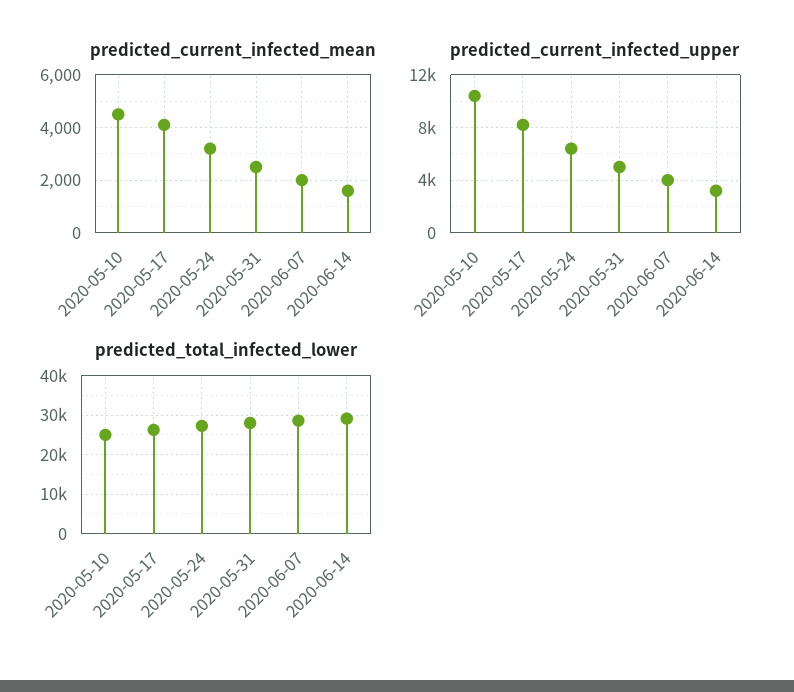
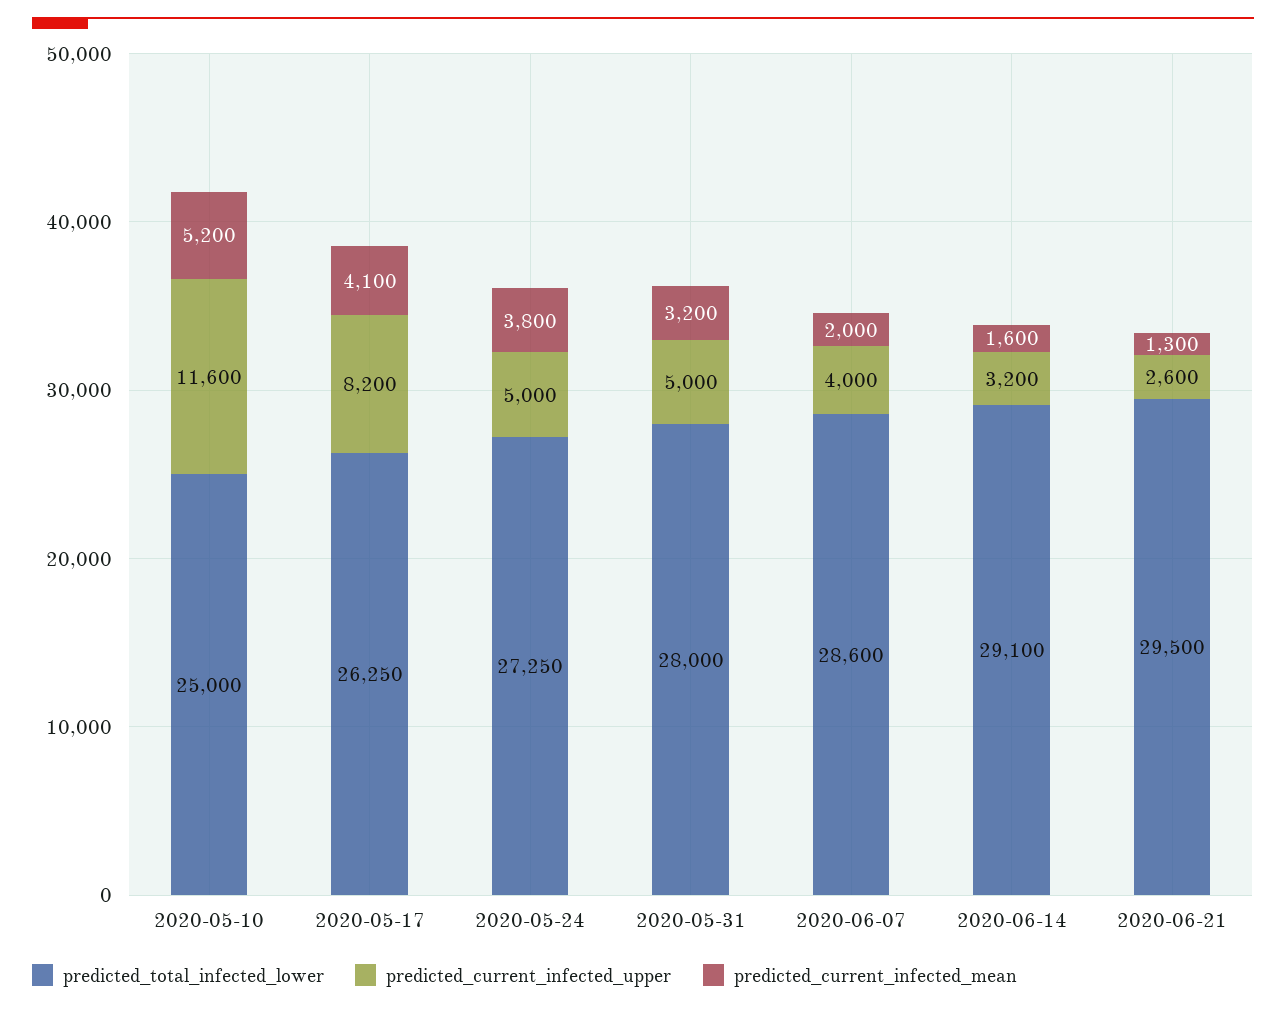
predicted_current_infected_mean, 2020-05-10: 4500 -> 5200
predicted_current_infected_mean, 2020-05-24: 3250 -> 3800
predicted_current_infected_mean, 2020-05-31: 2500 -> 3200
predicted_current_infected_upper, 2020-05-10: 10500 -> 11600
predicted_current_infected_upper, 2020-05-24: 6500 -> 5000
predicted_total_infected_lower, 2020-06-21: none -> 29500
predicted_current_infected_upper, 2020-06-21: none -> 2600
predicted_current_infected_mean, 2020-06-21: none -> 1300

